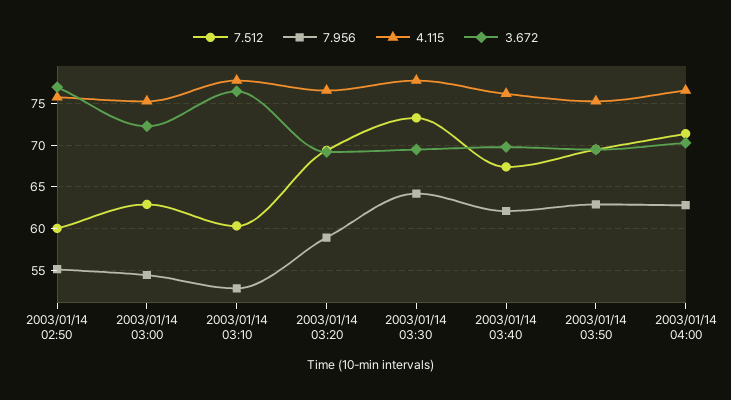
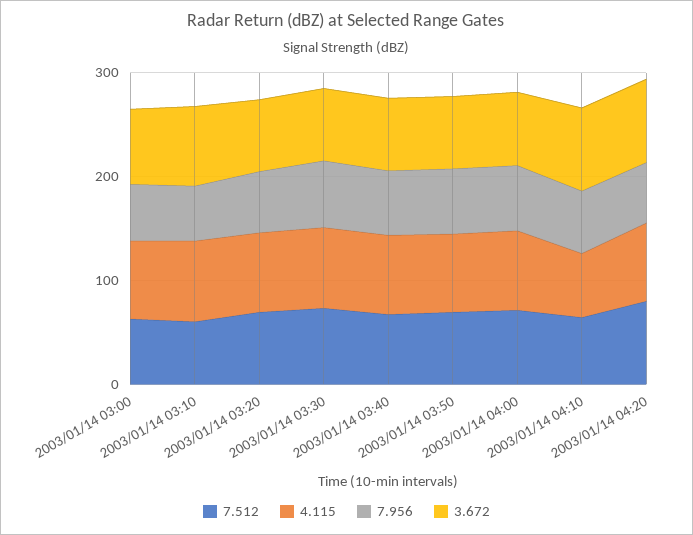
7.512, 2003/01/14 02:50: 60 -> none
7.956, 2003/01/14 02:50: 55 -> none
4.115, 2003/01/14 02:50: 76 -> none
3.672, 2003/01/14 02:50: 77 -> none
7.512, 2003/01/14 04:10: none -> 60
4.115, 2003/01/14 04:10: none -> 60
7.956, 2003/01/14 04:10: none -> 60
3.672, 2003/01/14 04:10: none -> 80
7.512, 2003/01/14 04:20: none -> 80
4.115, 2003/01/14 04:20: none -> 80
7.956, 2003/01/14 04:20: none -> 60
3.672, 2003/01/14 04:20: none -> 80

